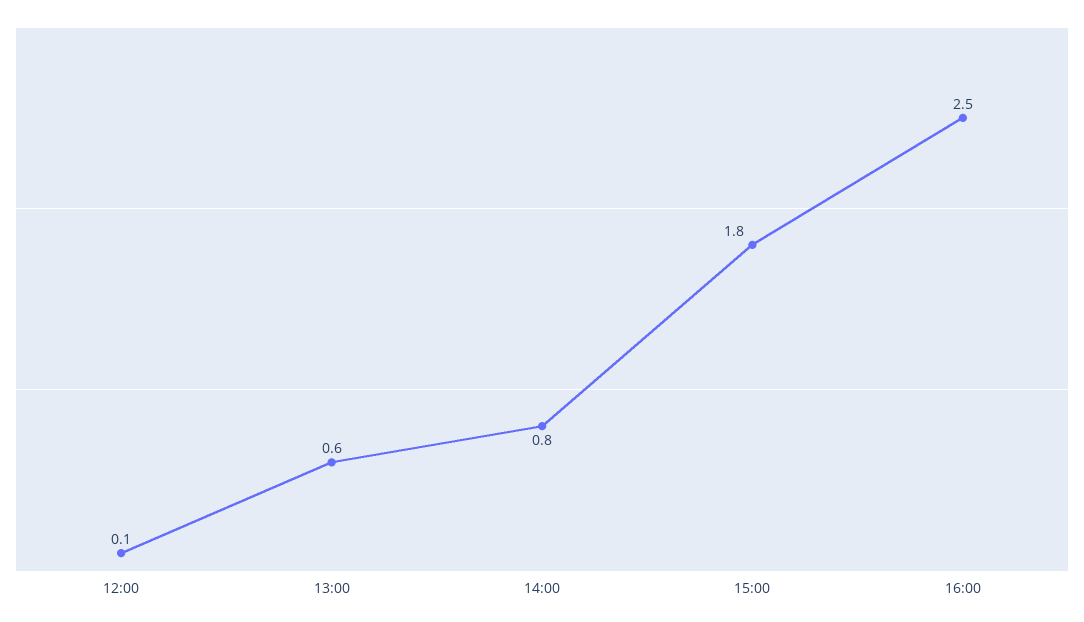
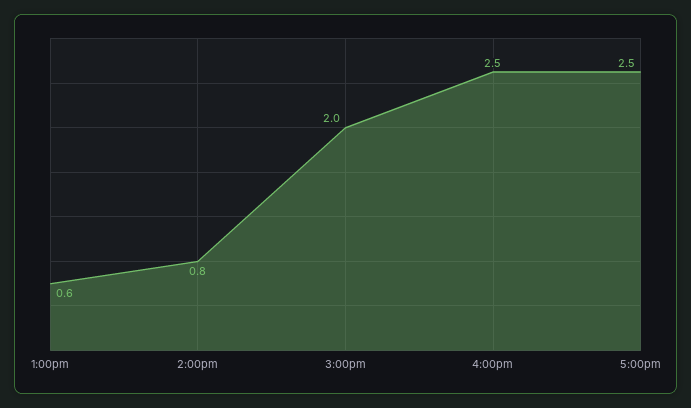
12:00: 0.1 -> none
15:00: 1.8 -> 2
5:00pm: none -> 2.5

